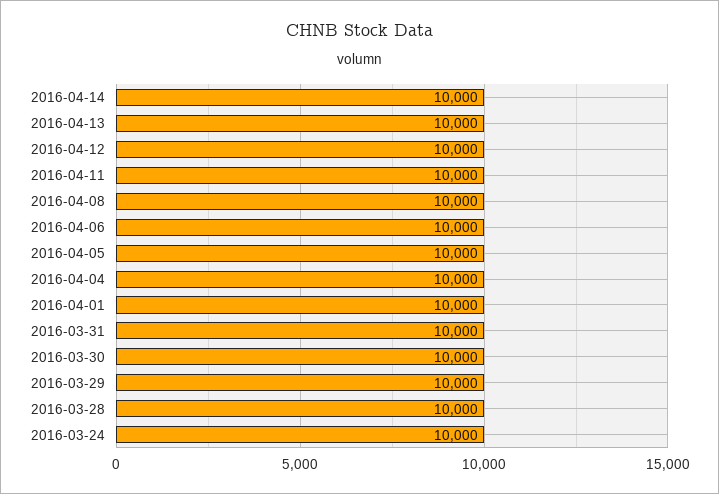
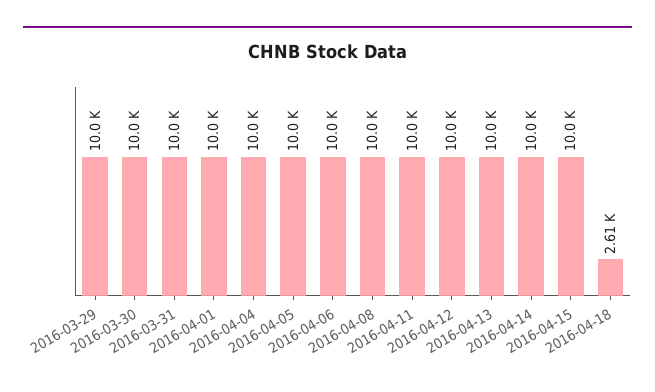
2016-03-28: 10000 -> none
2016-03-24: 10000 -> none
2016-04-15: none -> 10000
2016-04-18: none -> 2610

